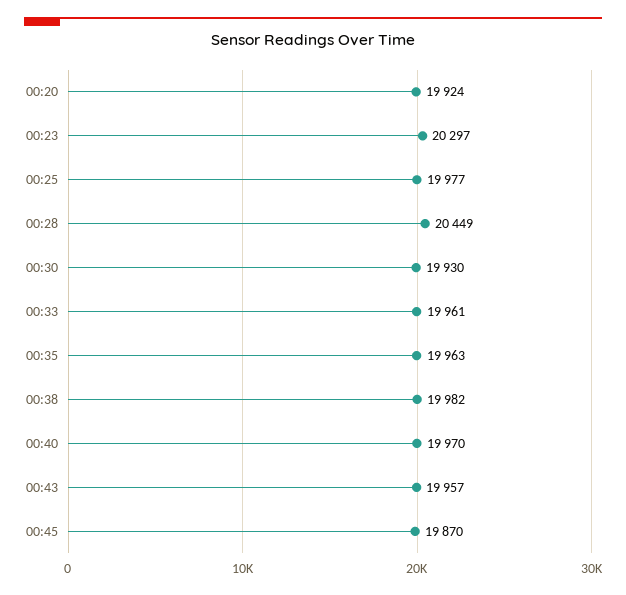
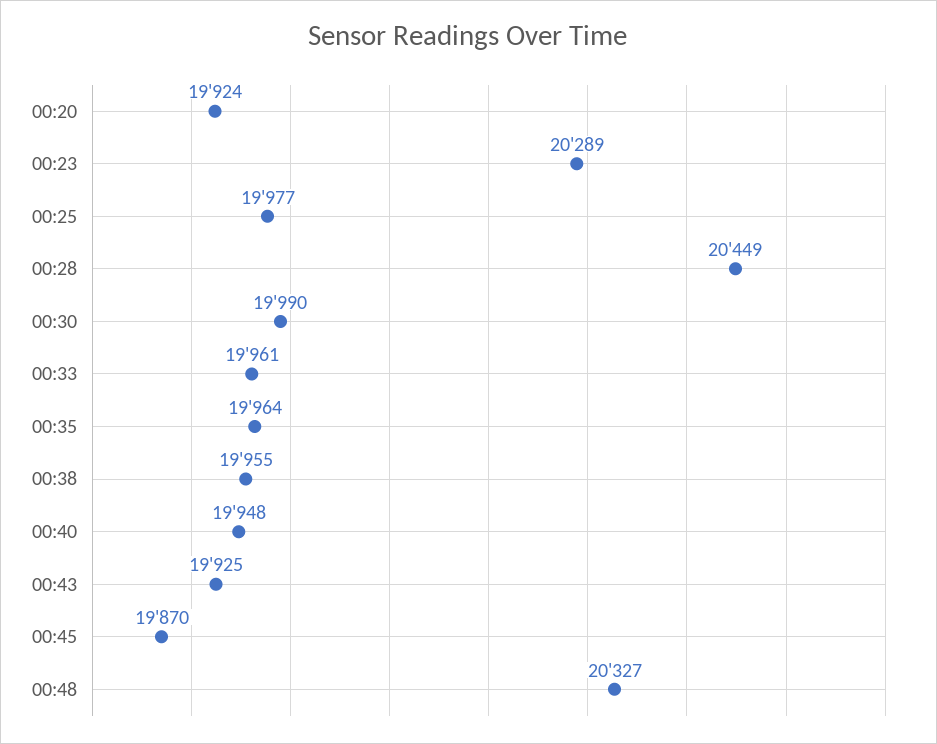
00:23: 20297 -> 20289
00:30: 19930 -> 19990
00:35: 19963 -> 19964
00:38: 19982 -> 19955
00:40: 19970 -> 19948
00:43: 19957 -> 19925
00:48: none -> 20327

